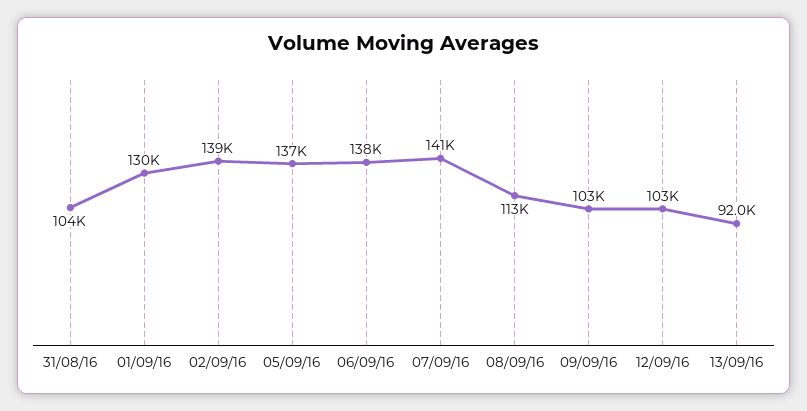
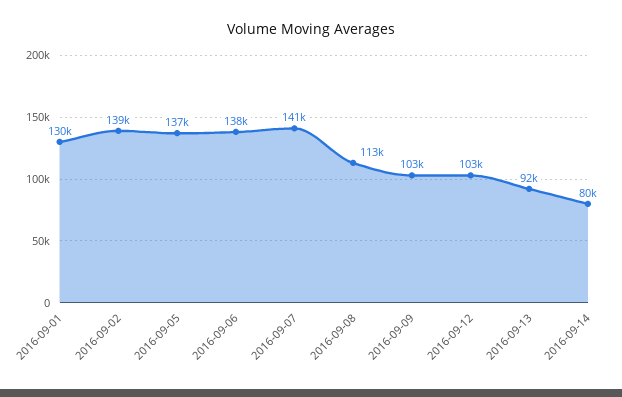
31/08/16: 104000 -> none
2016-09-14: none -> 80000

